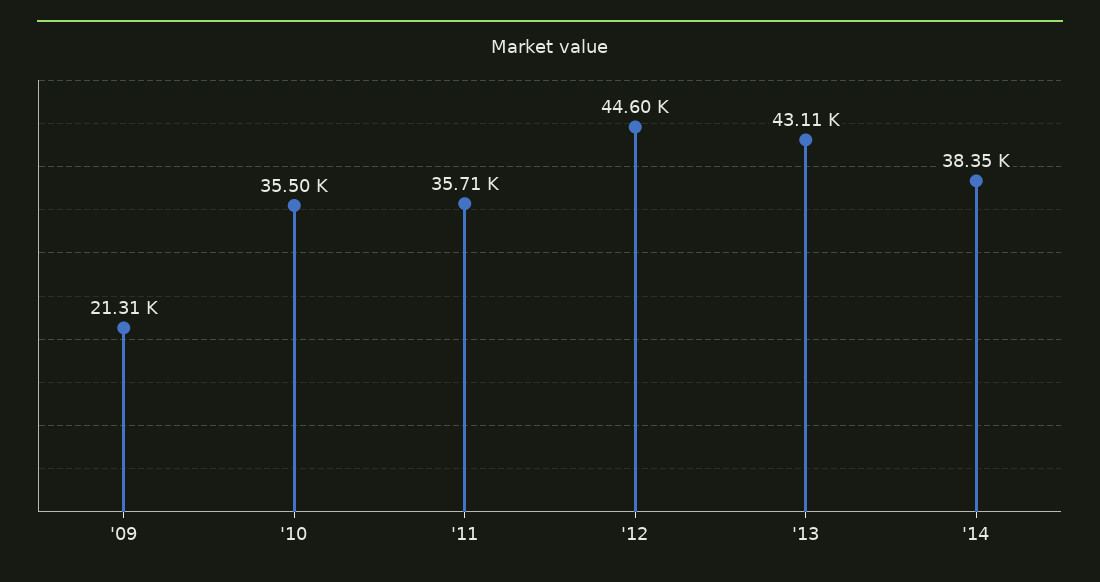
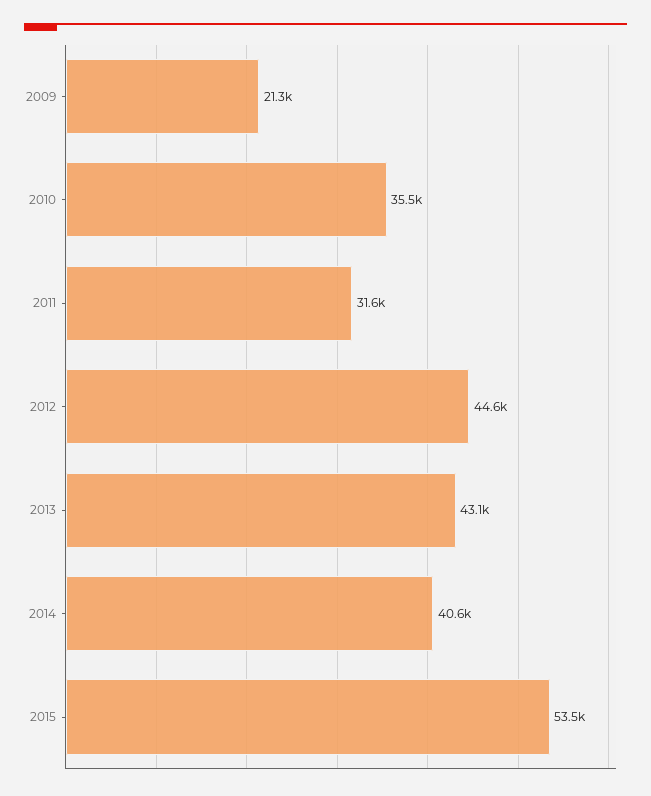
'11: 35710 -> 31600
'14: 38350 -> 40600
2015: none -> 53500

